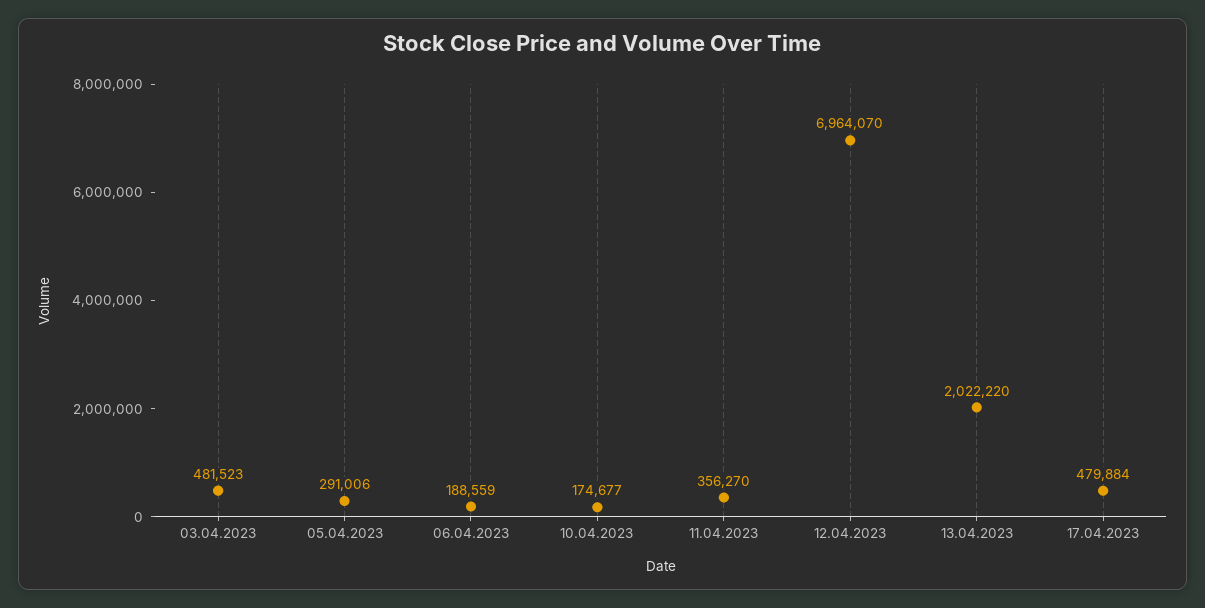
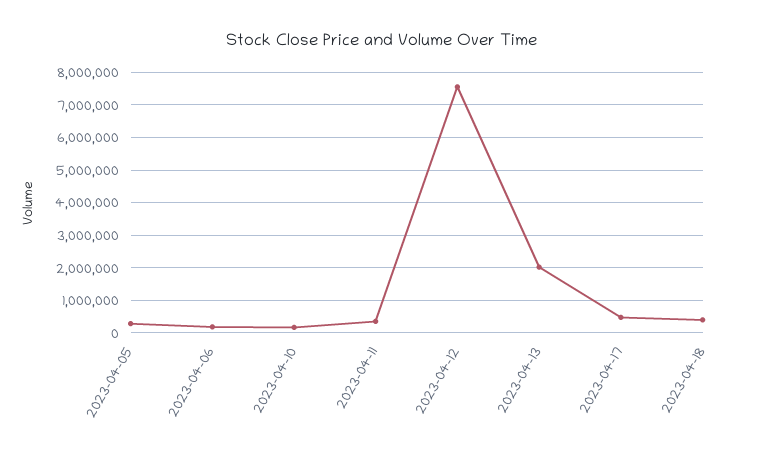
03.04.2023: 481523 -> none
12.04.2023: 6964070 -> 7600000
2023-04-18: none -> 400000

